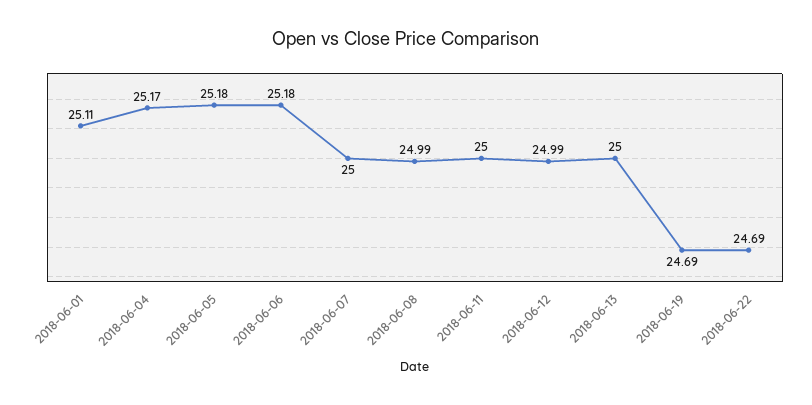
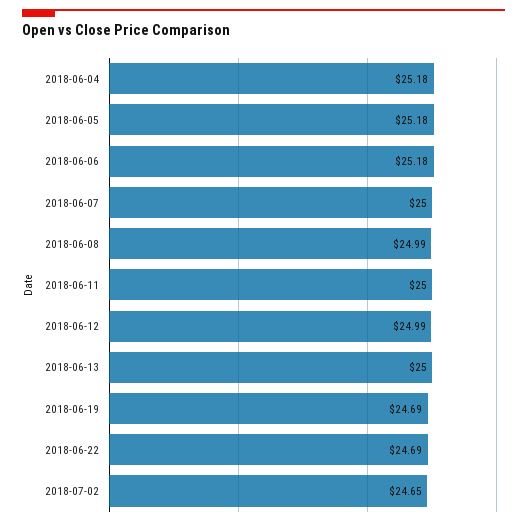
2018-06-01: 25.11 -> none
2018-06-04: 25.17 -> 25.18
2018-07-02: none -> 24.65

